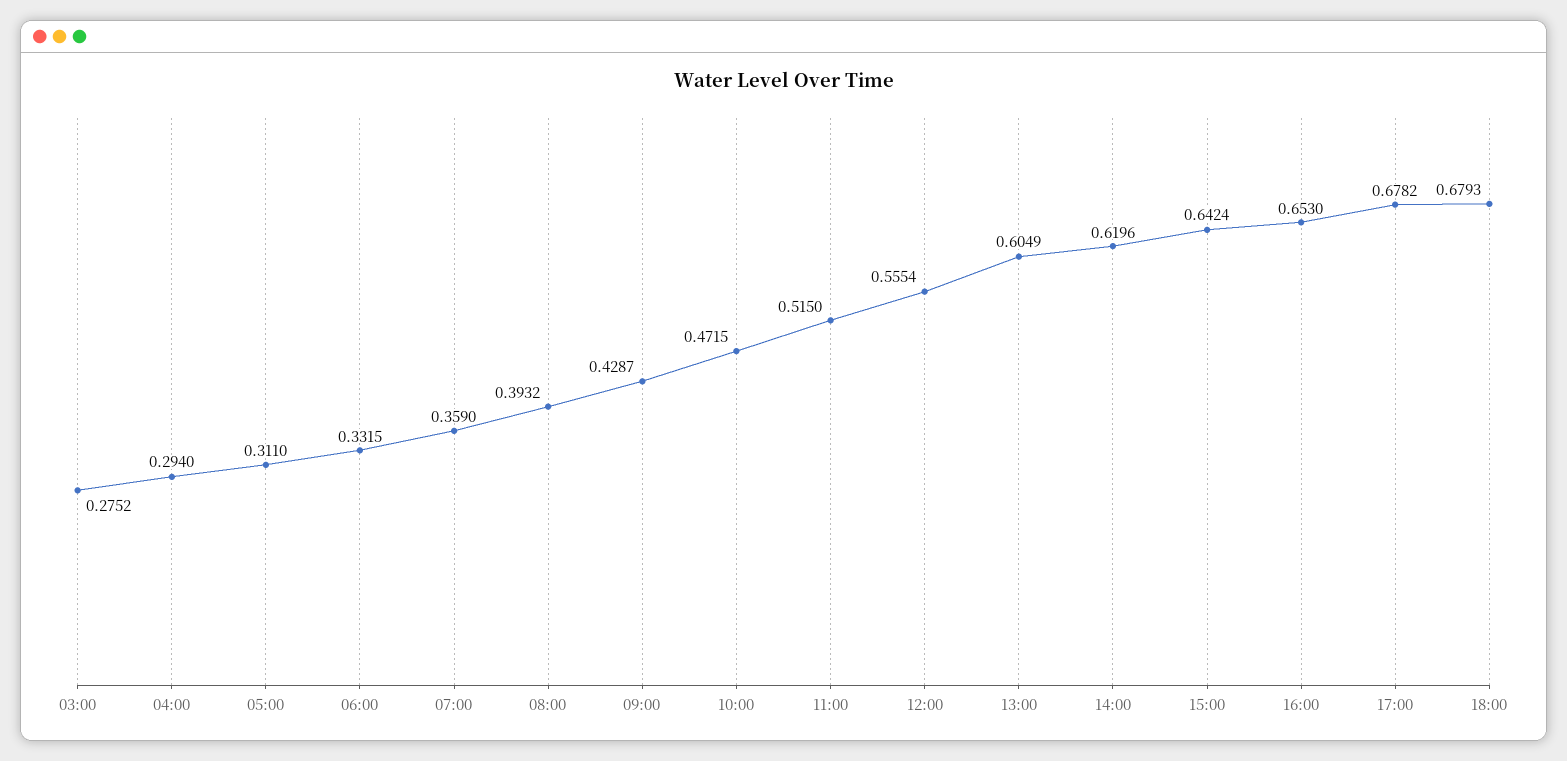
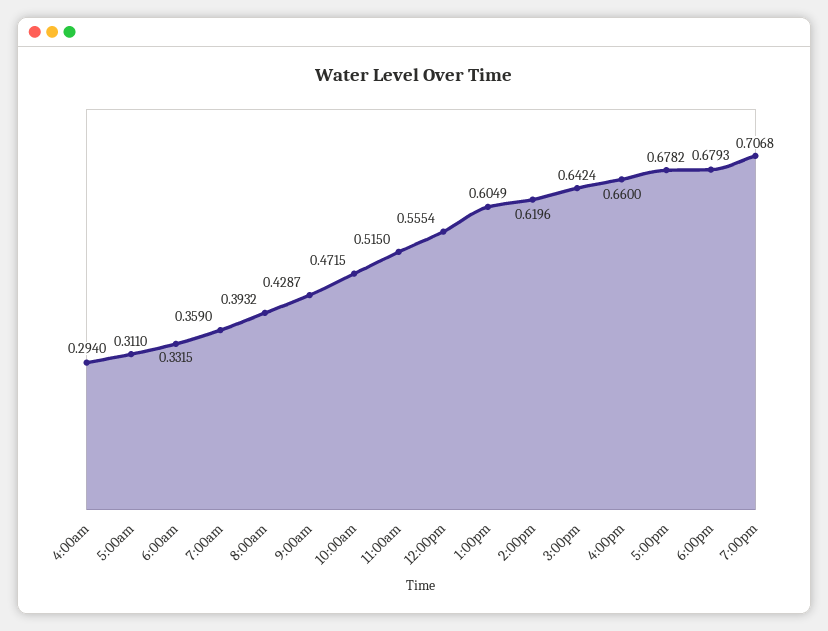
03:00: 0.2752 -> none
16:00: 0.653 -> 0.66
7:00pm: none -> 0.7068

